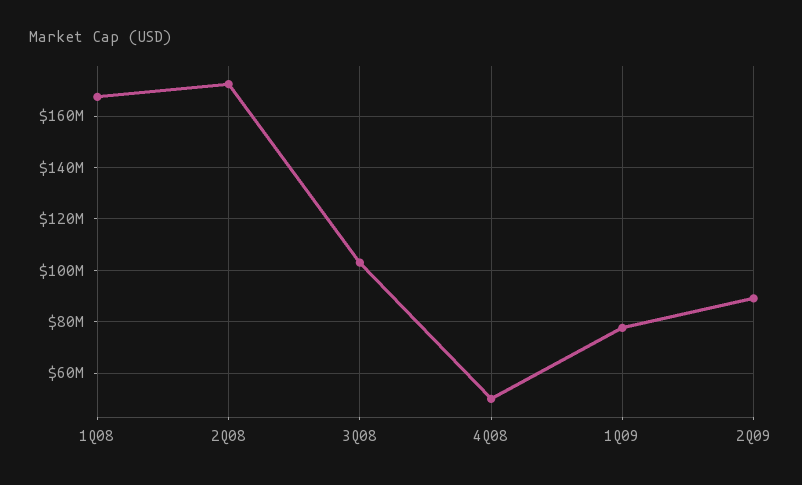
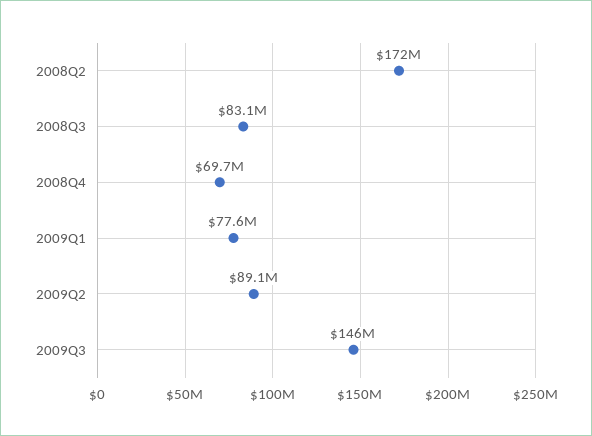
1Q08: 167500000 -> none
3Q08: 102500000 -> 83100000
4Q08: 50000000 -> 69700000
2009Q3: none -> 146000000

